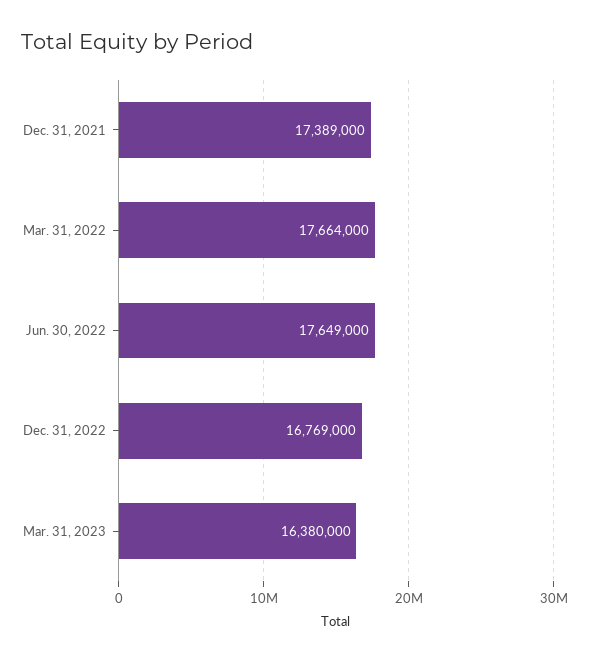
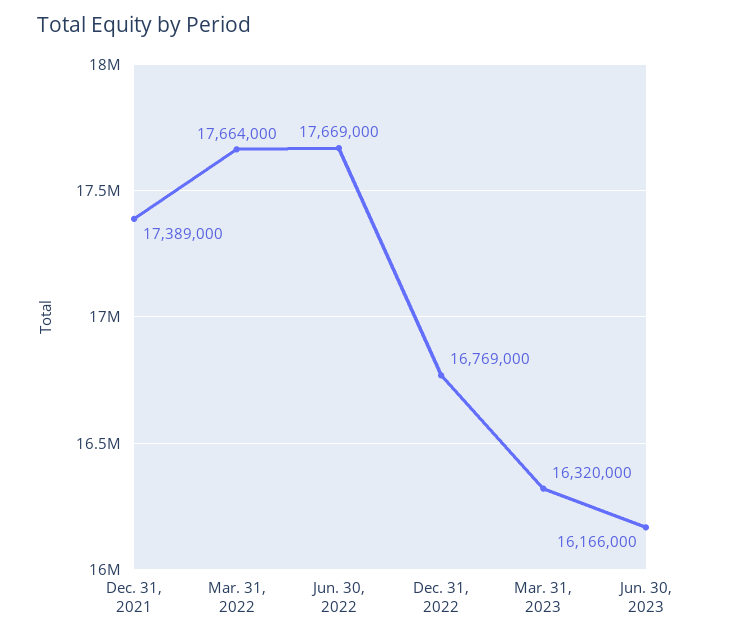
Jun. 30, 2022: 17649000 -> 17669000
Mar. 31, 2023: 16380000 -> 16320000
Jun. 30, 2023: none -> 16166000

